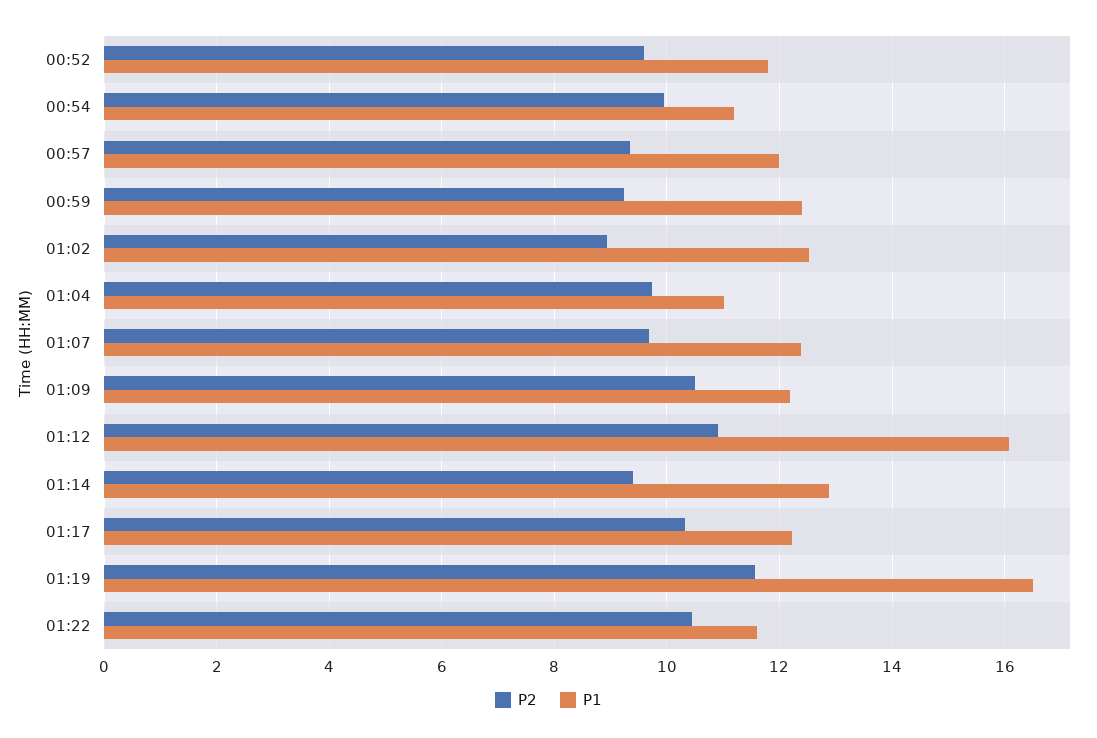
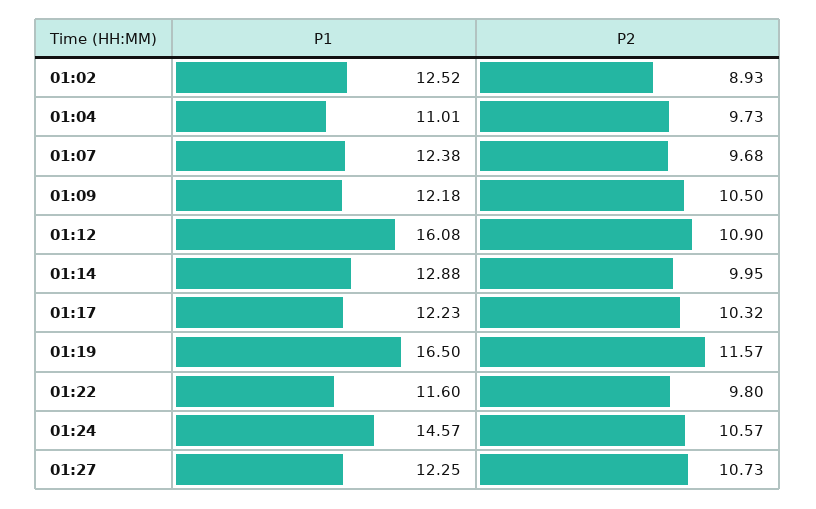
P2, 00:52: 9.6 -> none
P1, 00:52: 11.8 -> none
P2, 00:54: 10 -> none
P1, 00:54: 11.2 -> none
P2, 00:57: 9.4 -> none
P1, 00:57: 12 -> none
P2, 00:59: 9.2 -> none
P1, 00:59: 12.4 -> none
P2, 01:14: 9.4 -> 9.95
P2, 01:22: 10.4 -> 9.8
P1, 01:24: none -> 14.57
P2, 01:24: none -> 10.57
P1, 01:27: none -> 12.25
P2, 01:27: none -> 10.73

